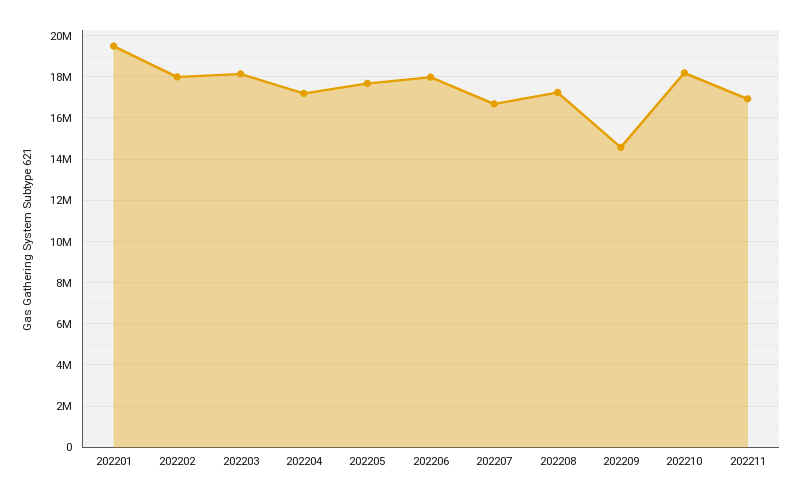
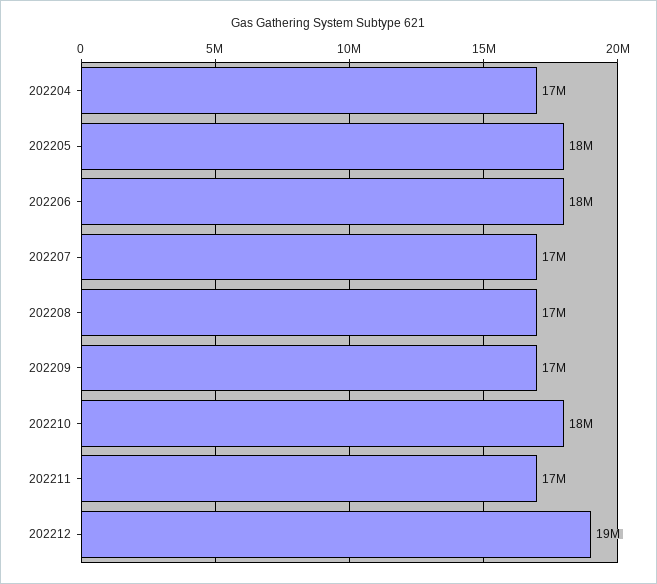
202201: 19500000 -> none
202202: 18000000 -> none
202203: 18000000 -> none
202209: 14500000 -> 17000000
202212: none -> 19000000

